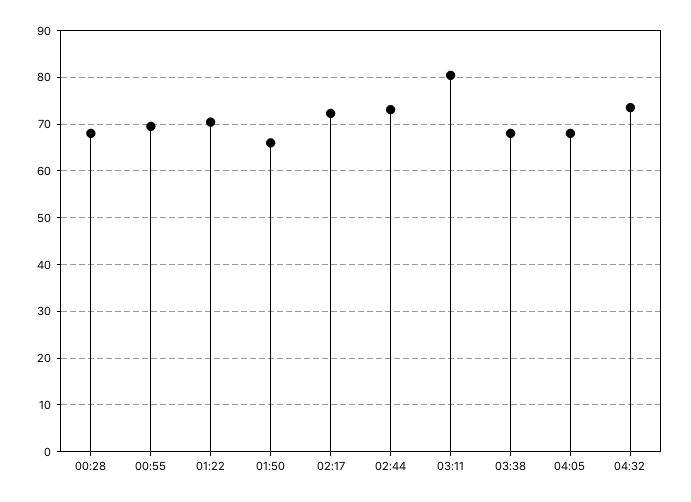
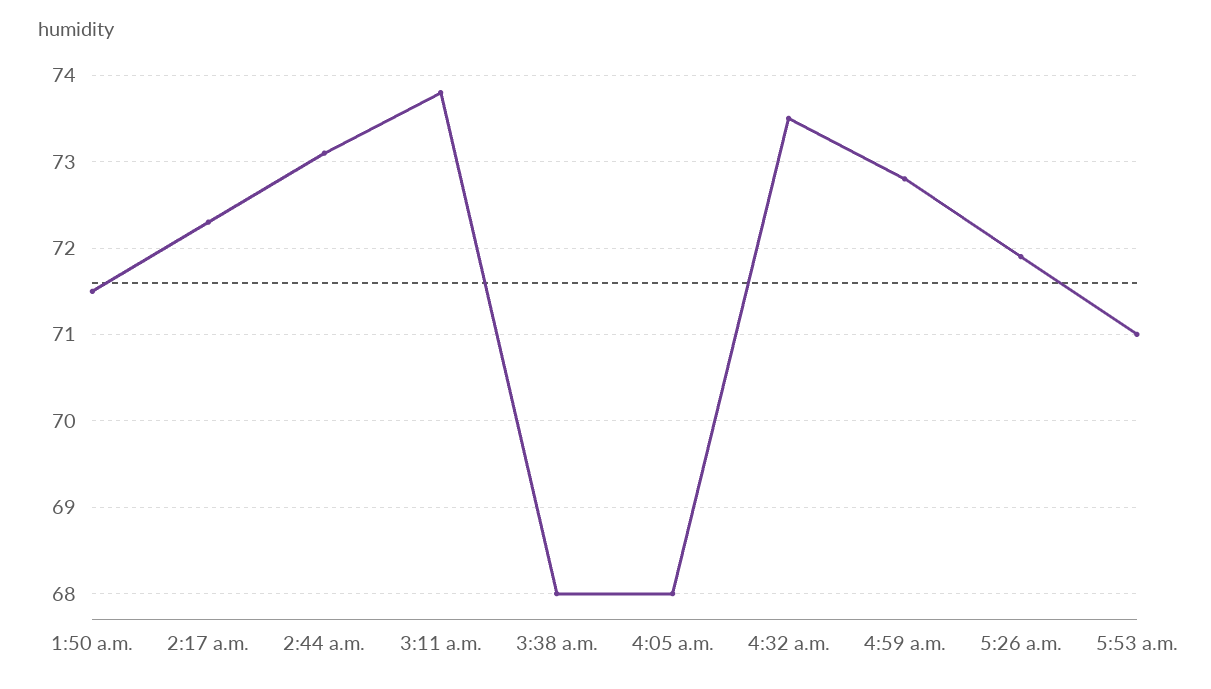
00:28: 68 -> none
00:55: 70 -> none
01:22: 70 -> none
01:50: 66 -> 71.5
03:11: 80 -> 73.8
4:59 a.m.: none -> 72.8
5:26 a.m.: none -> 71.9
5:53 a.m.: none -> 71

